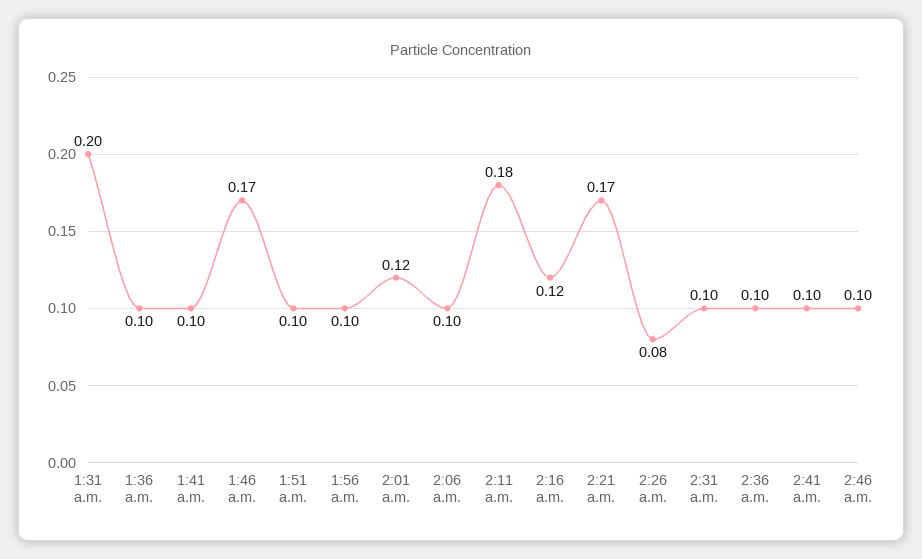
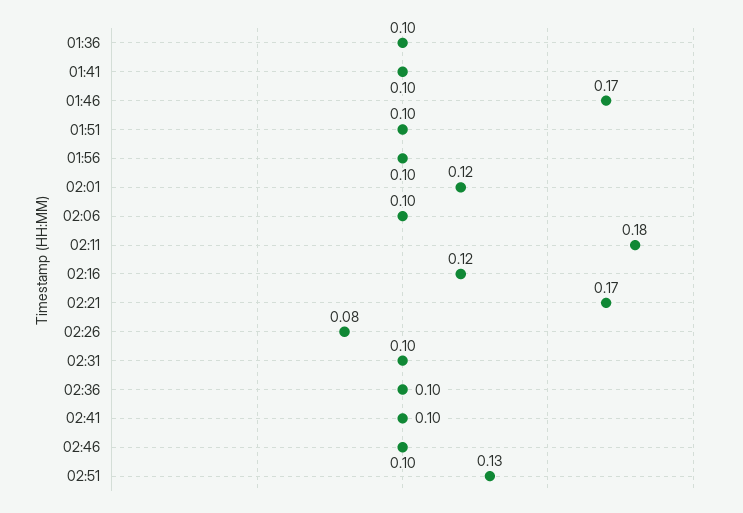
1:31 a.m.: 0.2 -> none
02:51: none -> 0.13

